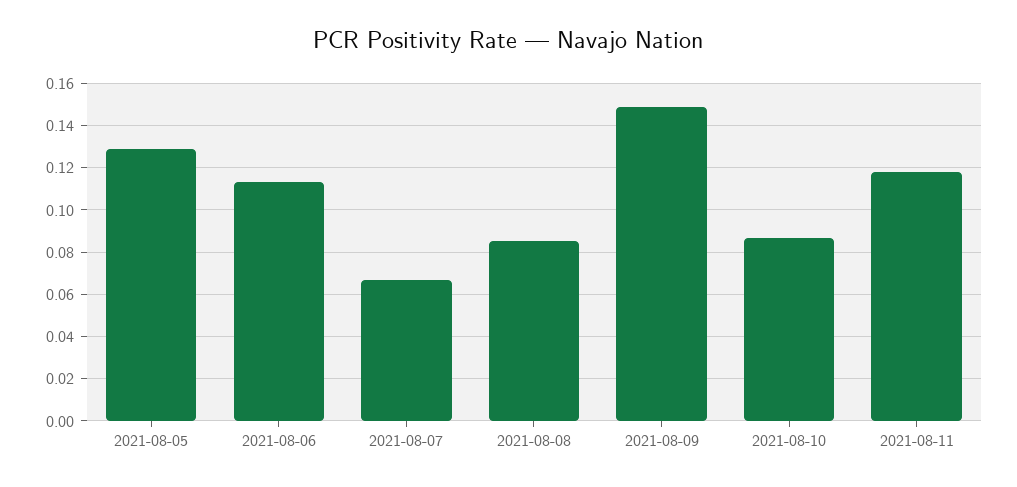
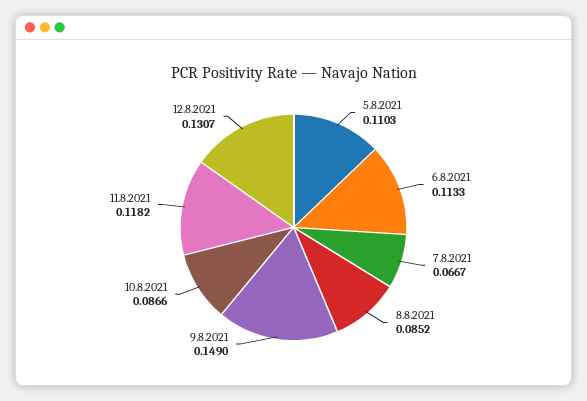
2021-08-05: 0.13 -> 0.1103
12.8.2021: none -> 0.1307

